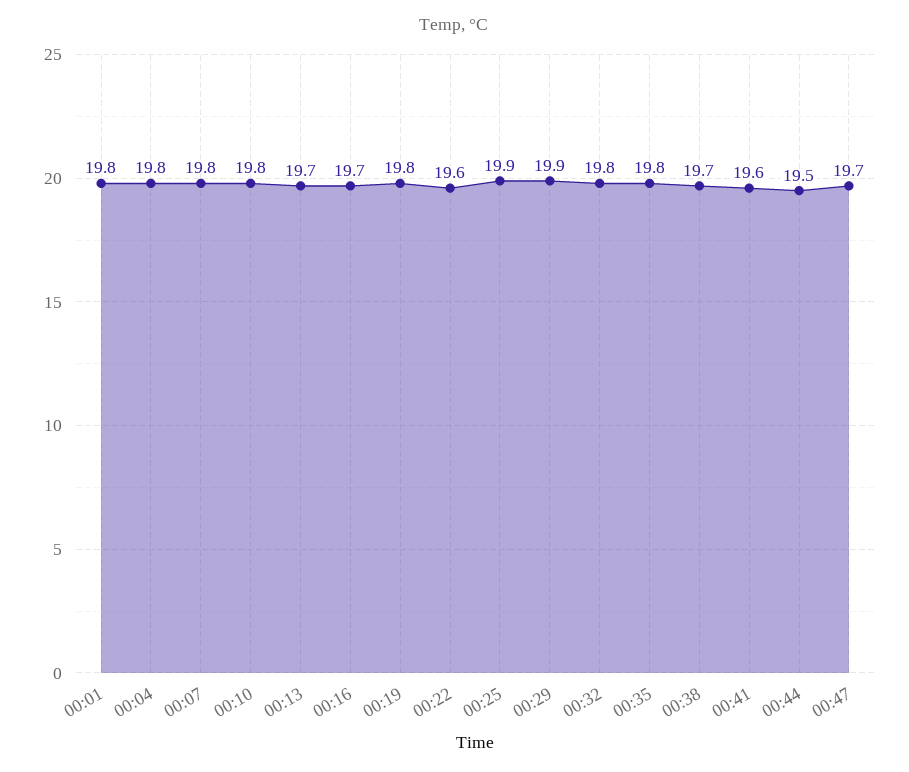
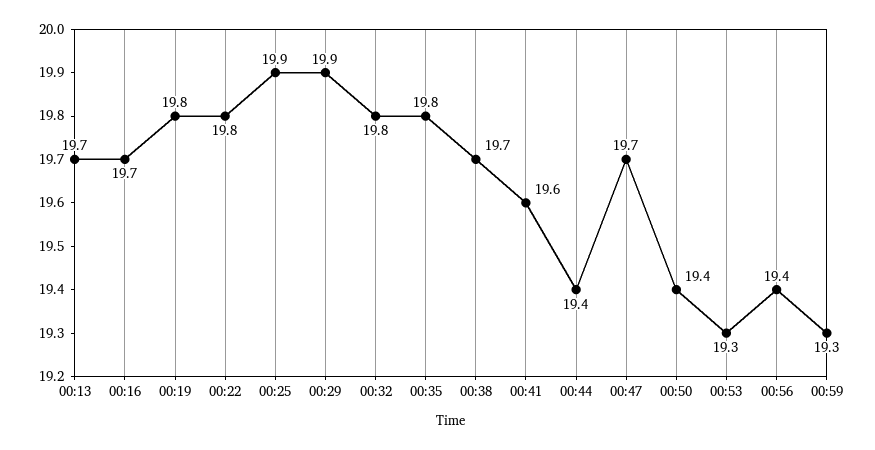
00:01: 19.8 -> none
00:04: 19.8 -> none
00:07: 19.8 -> none
00:10: 19.8 -> none
00:22: 19.6 -> 19.8
00:44: 19.5 -> 19.4
00:50: none -> 19.4
00:53: none -> 19.3
00:56: none -> 19.4
00:59: none -> 19.3

